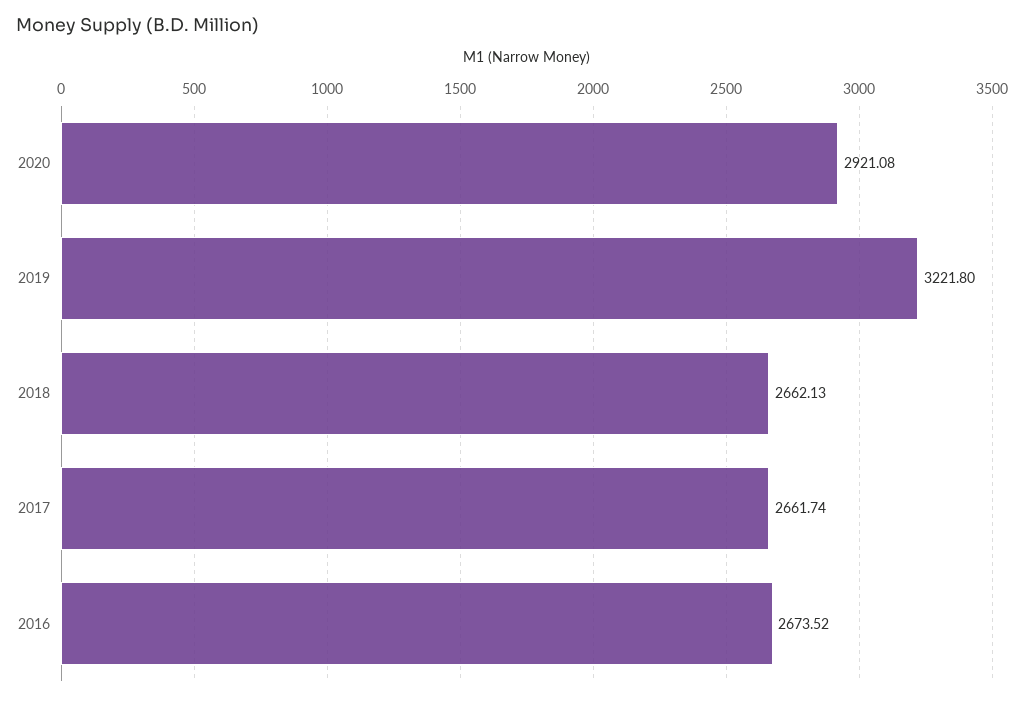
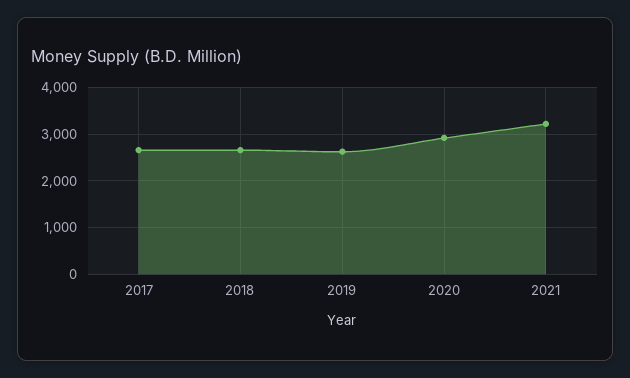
2019: 3221.8 -> 2600
2016: 2673.52 -> none
2021: none -> 3200

